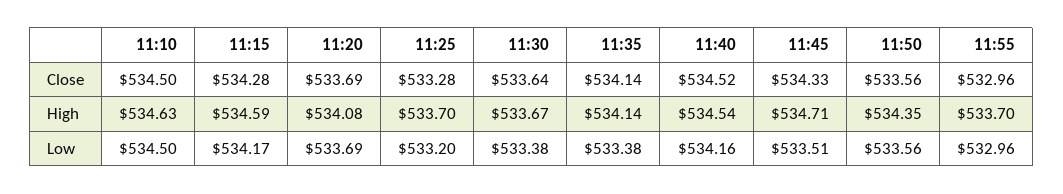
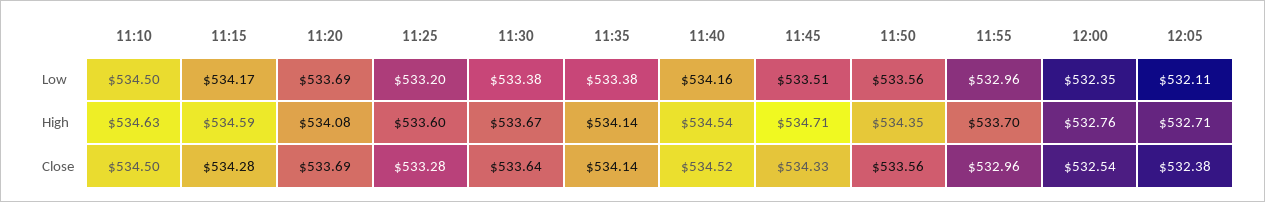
11:25, High: 533.7 -> 533.6
12:00, Low: none -> 532.35
12:05, Low: none -> 532.11
12:00, High: none -> 532.76
12:05, High: none -> 532.71
12:00, Close: none -> 532.54
12:05, Close: none -> 532.38

